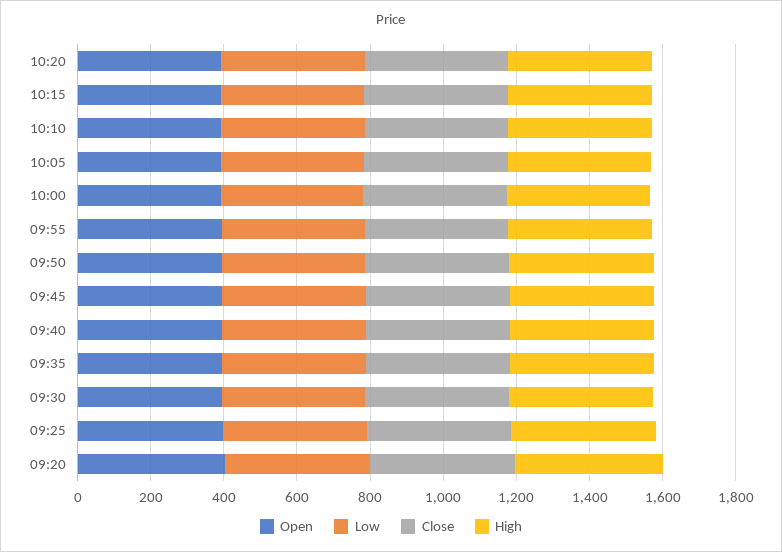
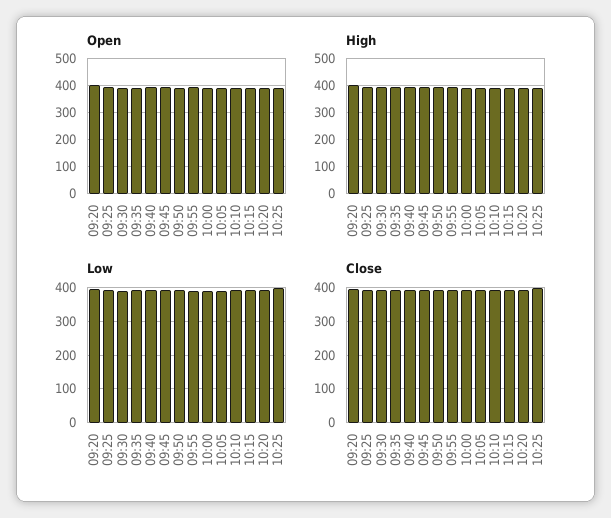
Open, 10:25: none -> 400
High, 10:25: none -> 400
Low, 10:25: none -> 400
Close, 10:25: none -> 400

